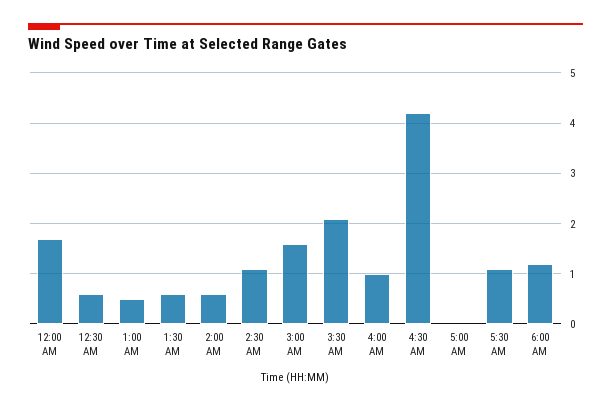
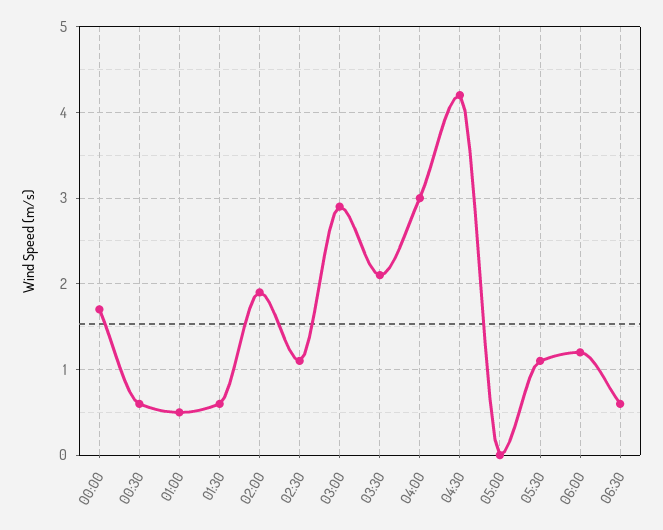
2:00 AM: 0.5 -> 1.9
3:00 AM: 1.5 -> 2.9
4:00 AM: 1 -> 3
06:30: none -> 0.6

